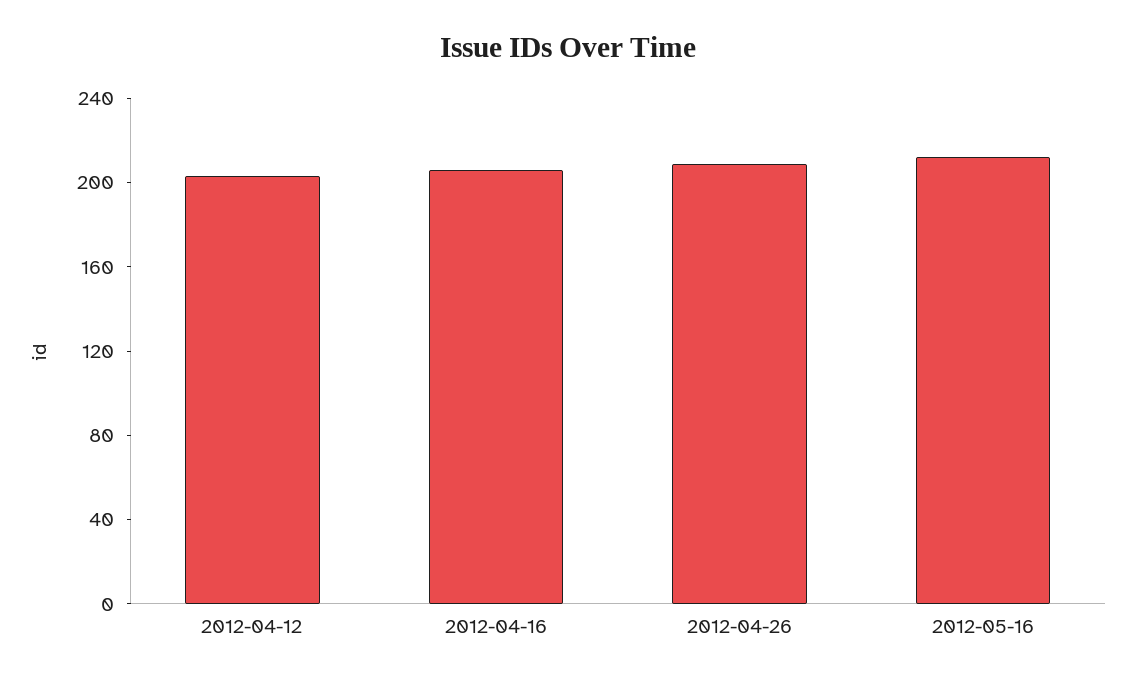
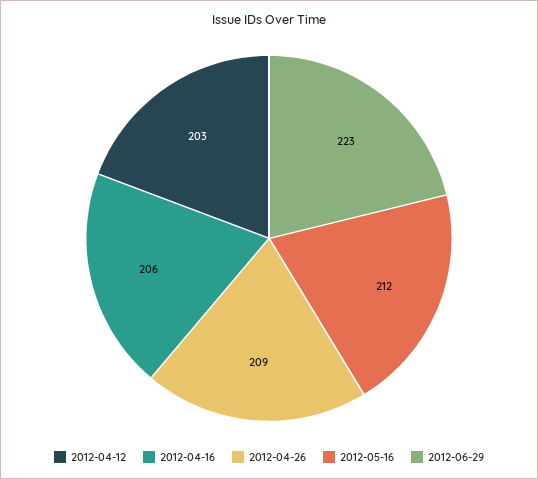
2012-06-29: none -> 223

